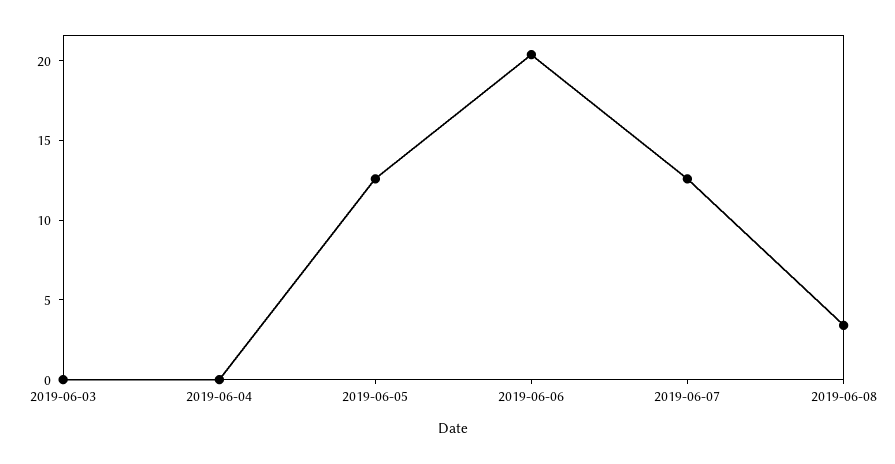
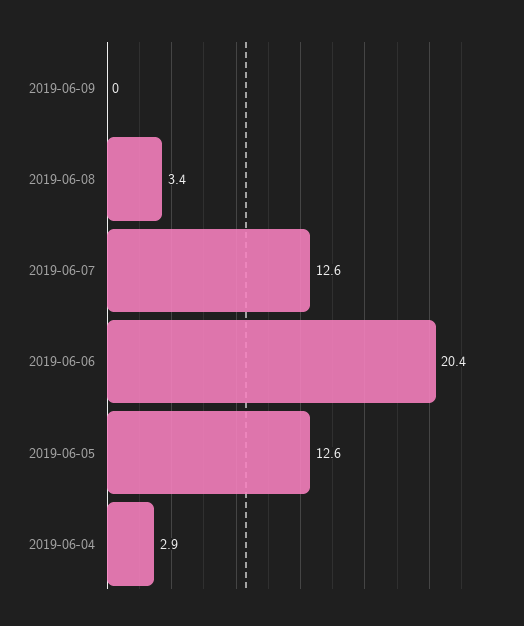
2019-06-03: 0 -> none
2019-06-04: 0 -> 2.9
2019-06-09: none -> 0

